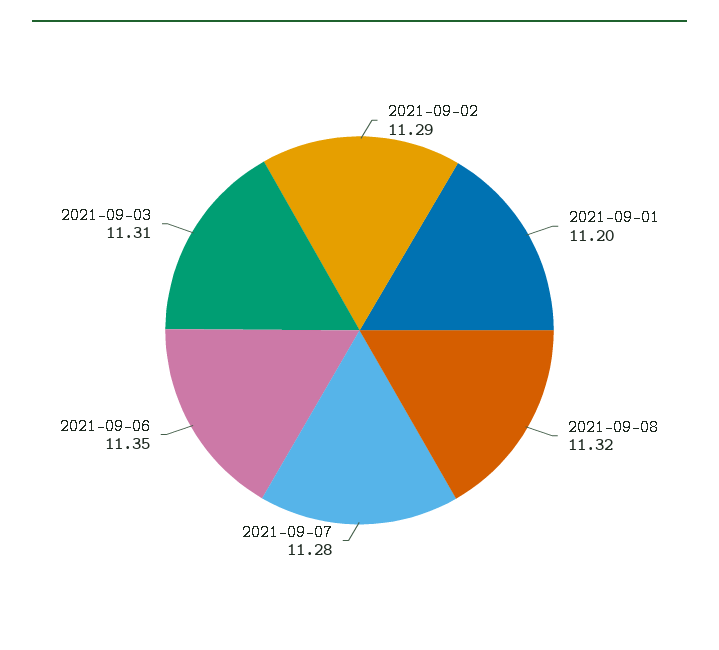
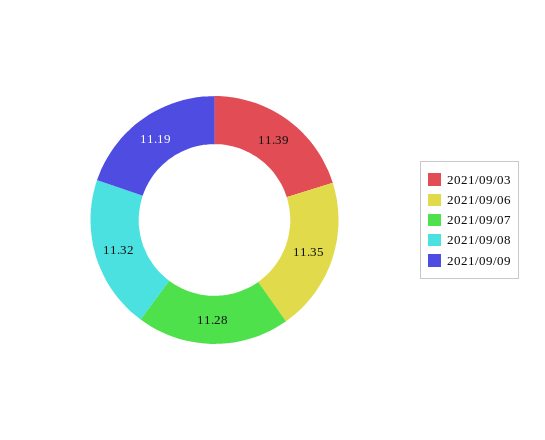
2021-09-02: 11.29 -> none
2021-09-01: 11.2 -> none
2021-09-03: 11.31 -> 11.39
2021/09/09: none -> 11.19

